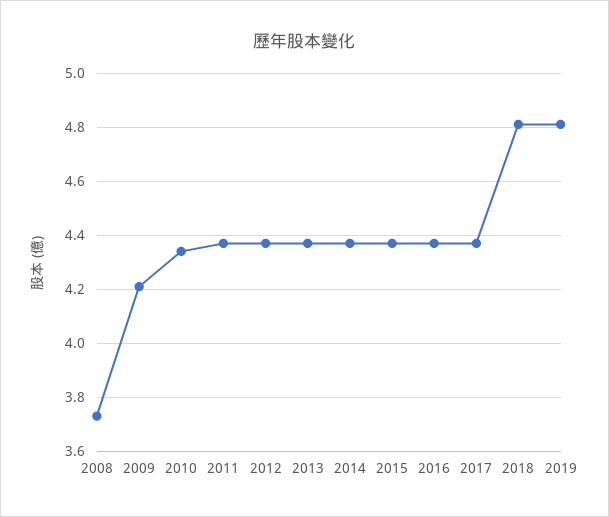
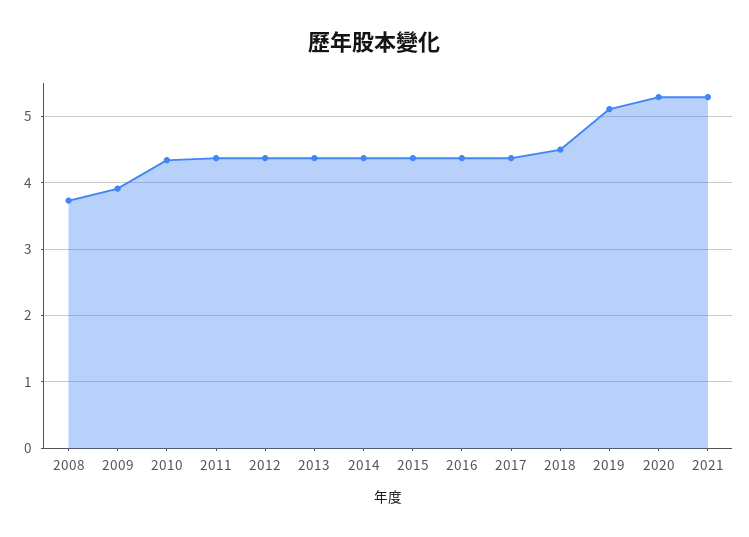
2009: 4.2 -> 3.9
2018: 4.8 -> 4.5
2019: 4.8 -> 5.1
2020: none -> 5.3
2021: none -> 5.3

